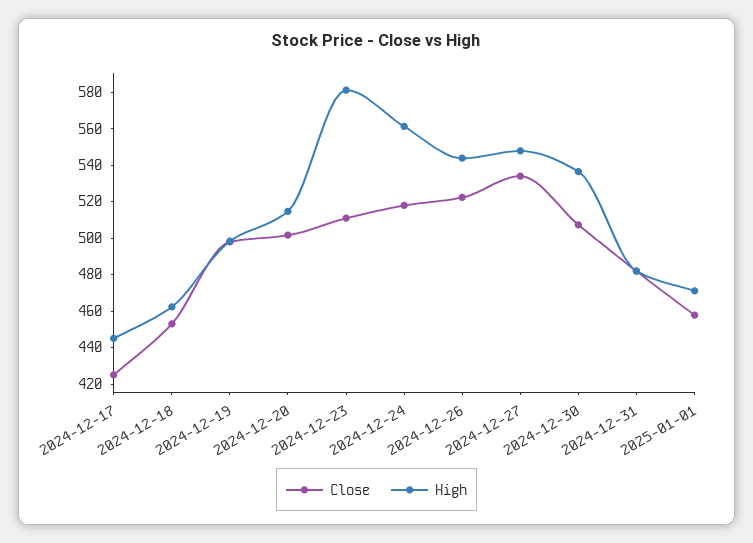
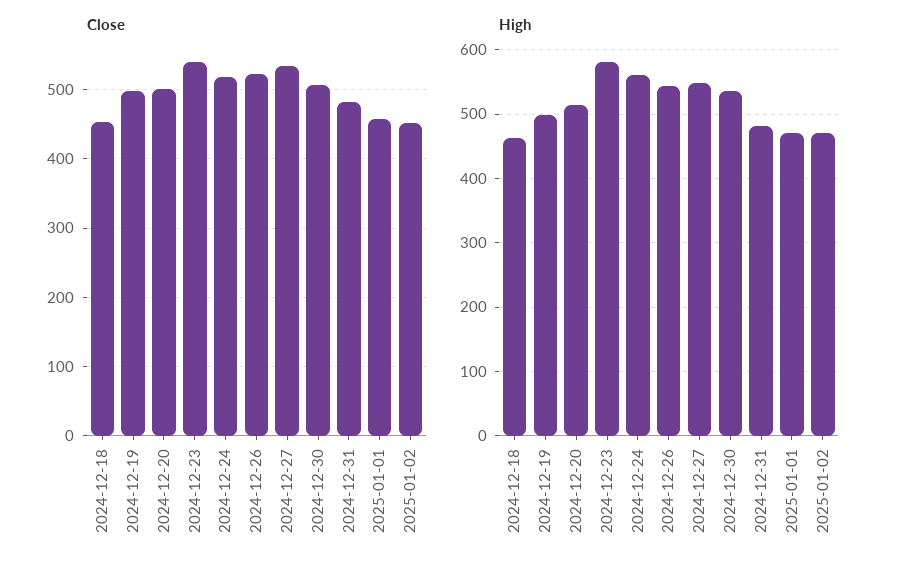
Close, 2024-12-17: 425 -> none
High, 2024-12-17: 445 -> none
Close, 2024-12-23: 510 -> 540
Close, 2025-01-02: none -> 450
High, 2025-01-02: none -> 470

